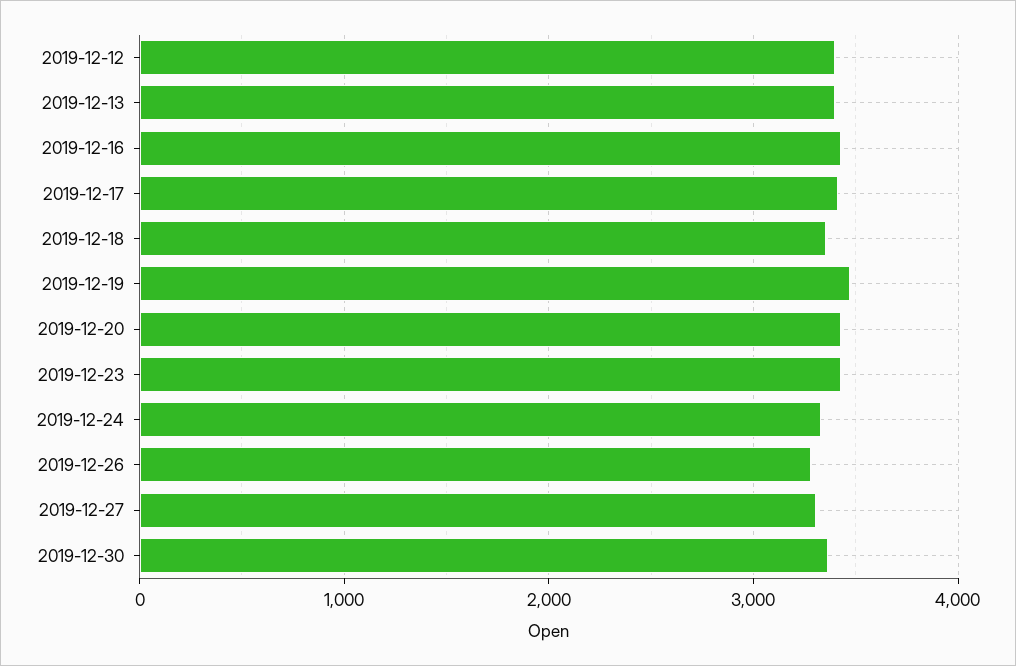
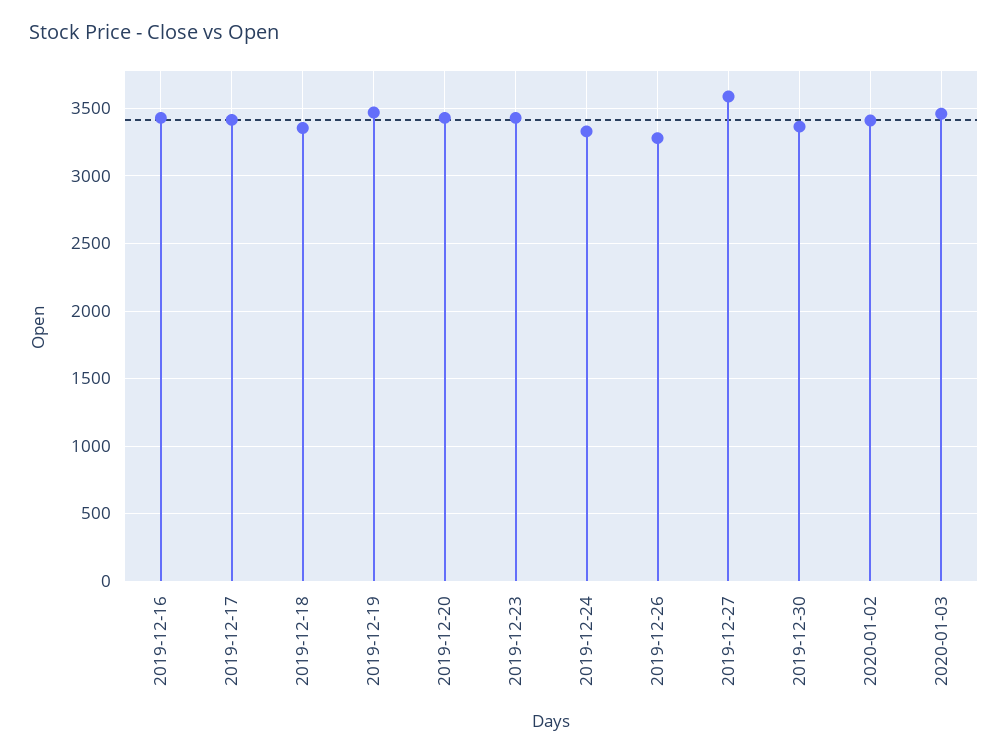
2019-12-12: 3400 -> none
2019-12-13: 3400 -> none
2019-12-27: 3300 -> 3600
2020-01-02: none -> 3400
2020-01-03: none -> 3450

